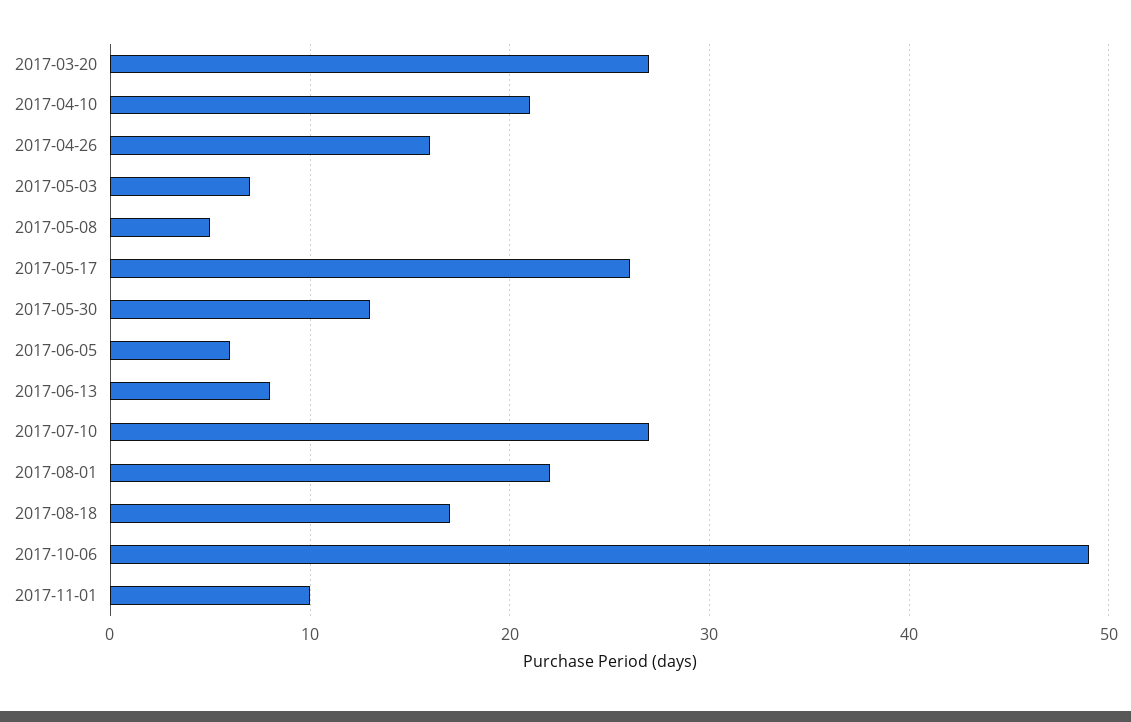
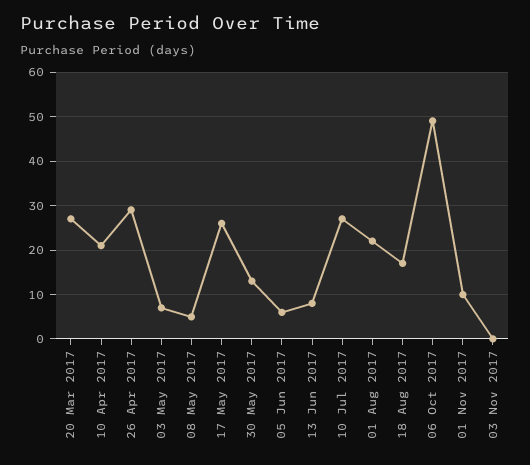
2017-04-26: 16 -> 30
03 Nov 2017: none -> 0

